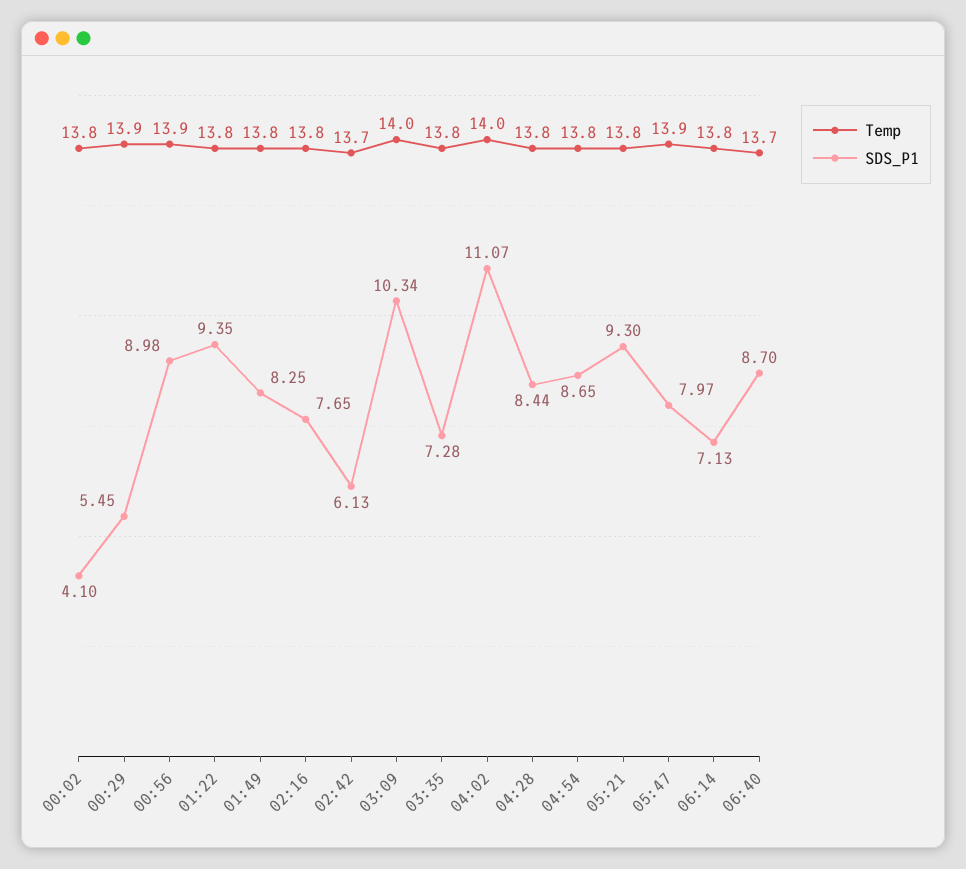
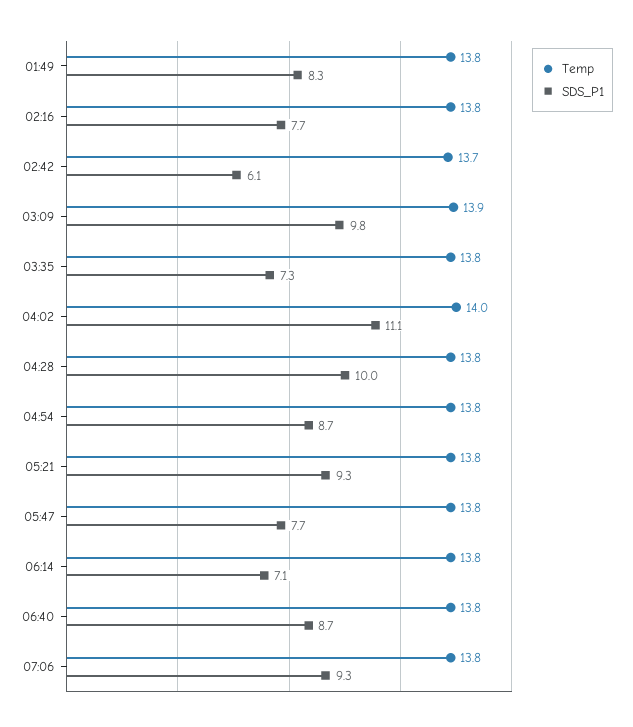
Temp, 00:02: 13.8 -> none
SDS_P1, 00:02: 4.1 -> none
Temp, 00:29: 13.9 -> none
SDS_P1, 00:29: 5.45 -> none
Temp, 00:56: 13.9 -> none
SDS_P1, 00:56: 8.98 -> none
Temp, 01:22: 13.8 -> none
SDS_P1, 01:22: 9.35 -> none
Temp, 03:09: 14 -> 13.9
SDS_P1, 03:09: 10.34 -> 9.8
SDS_P1, 04:28: 8.44 -> 10
Temp, 05:47: 13.9 -> 13.8
SDS_P1, 05:47: 7.97 -> 7.7
Temp, 06:40: 13.7 -> 13.8
Temp, 07:06: none -> 13.8
SDS_P1, 07:06: none -> 9.3

